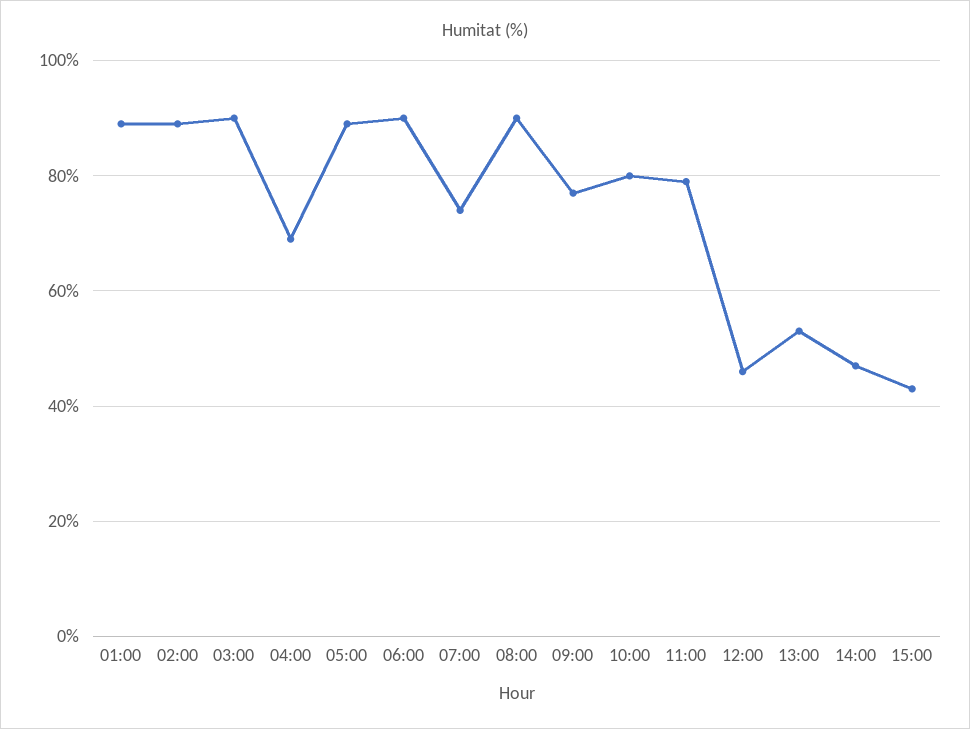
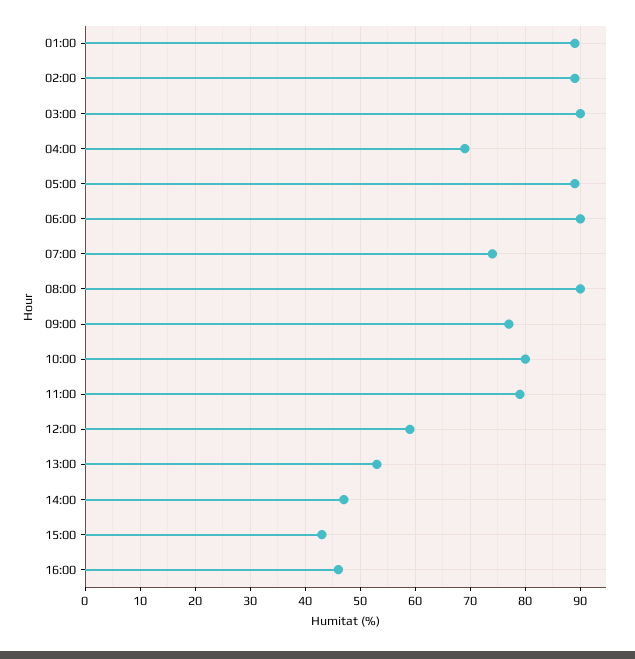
12:00: 45 -> 60
16:00: none -> 45

